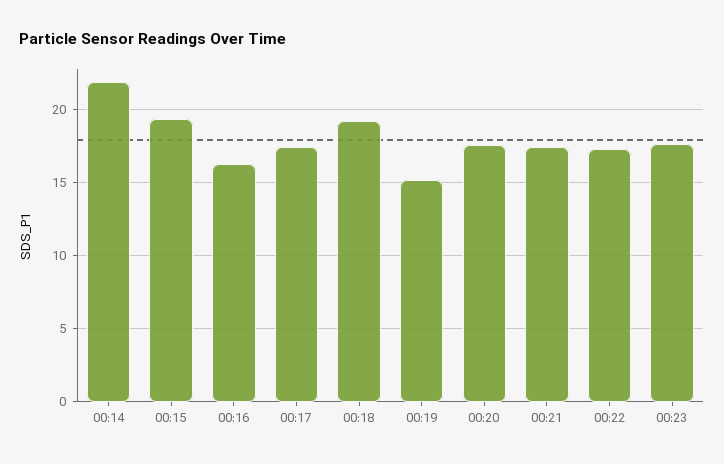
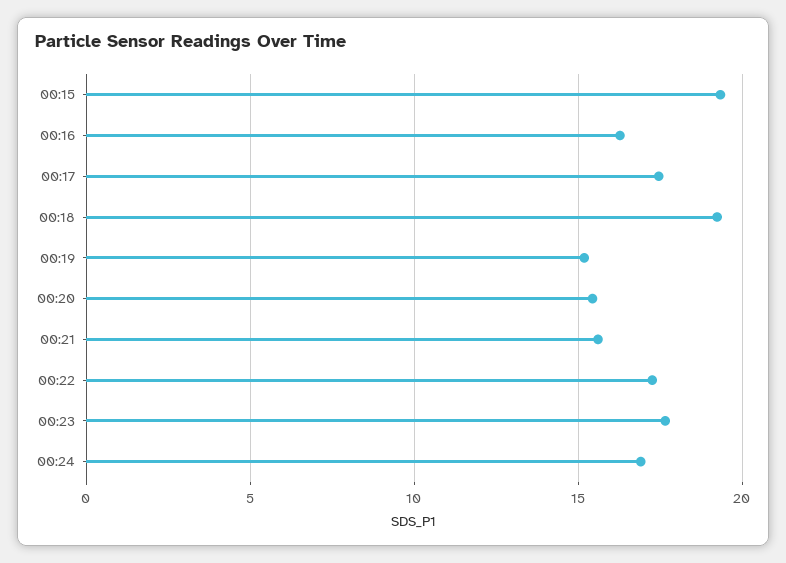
00:14: 22 -> none
00:20: 17.5 -> 15.5
00:21: 17.5 -> 15.5
00:24: none -> 17

